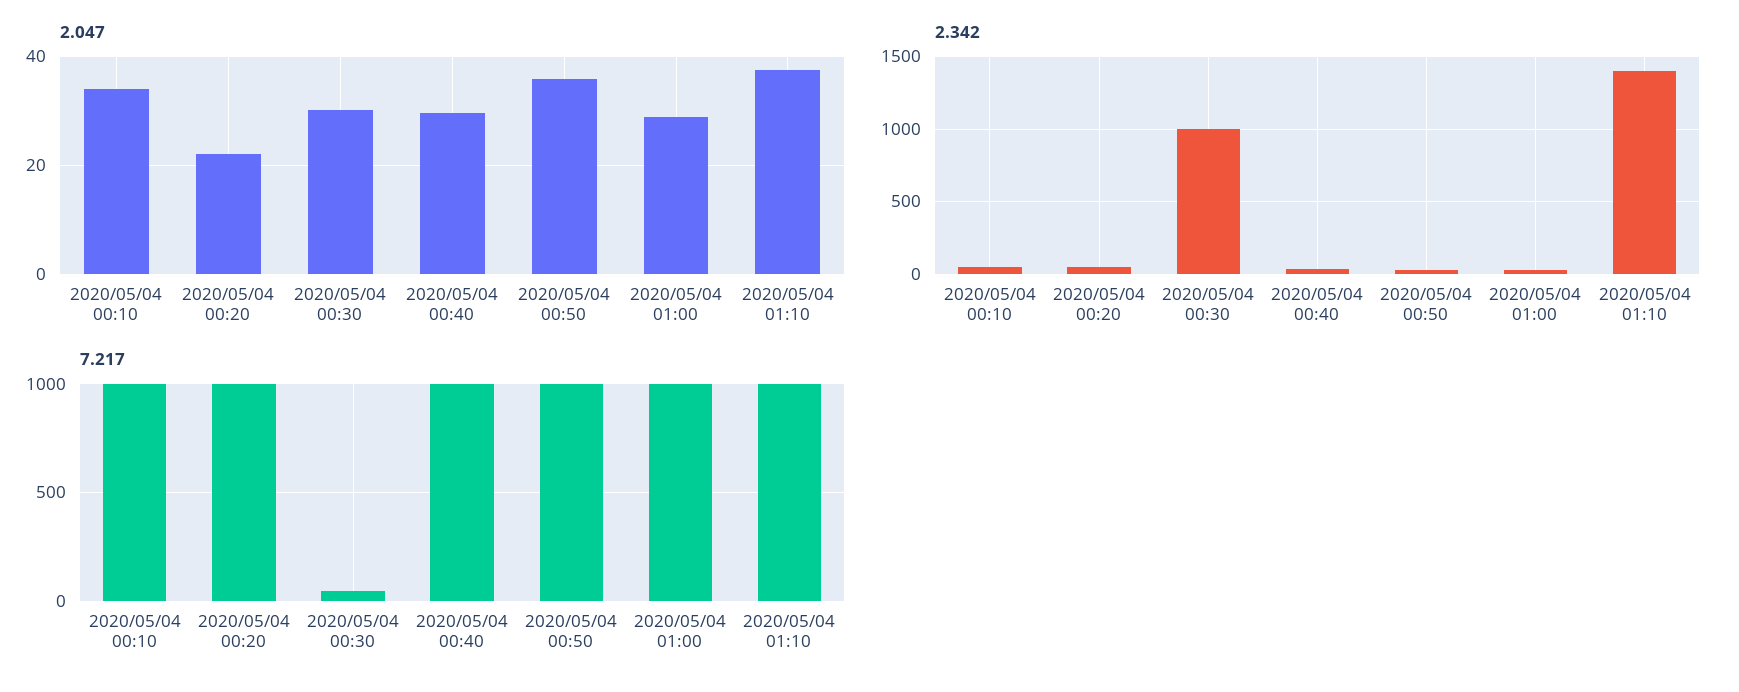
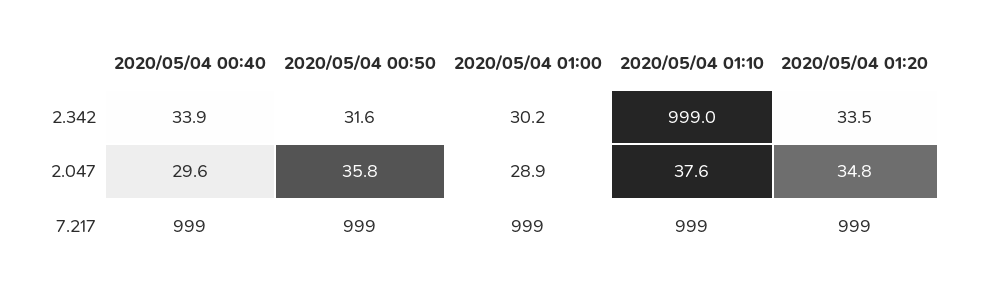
2.047, 2020/05/04 00:10: 34 -> none
2.047, 2020/05/04 00:20: 22 -> none
2.047, 2020/05/04 00:30: 30 -> none
2.342, 2020/05/04 00:10: 50 -> none
2.342, 2020/05/04 00:20: 50 -> none
2.342, 2020/05/04 00:30: 1000 -> none
2.342, 2020/05/04 01:10: 1400 -> 999
7.217, 2020/05/04 00:10: 1000 -> none
7.217, 2020/05/04 00:20: 1000 -> none
7.217, 2020/05/04 00:30: 50 -> none
2.342, 2020/05/04 01:20: none -> 33.5
2.047, 2020/05/04 01:20: none -> 34.8
7.217, 2020/05/04 01:20: none -> 999

